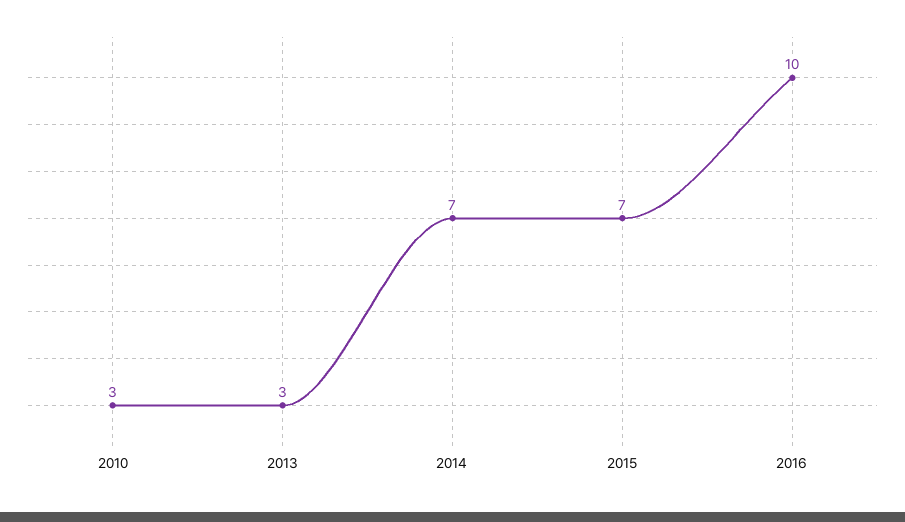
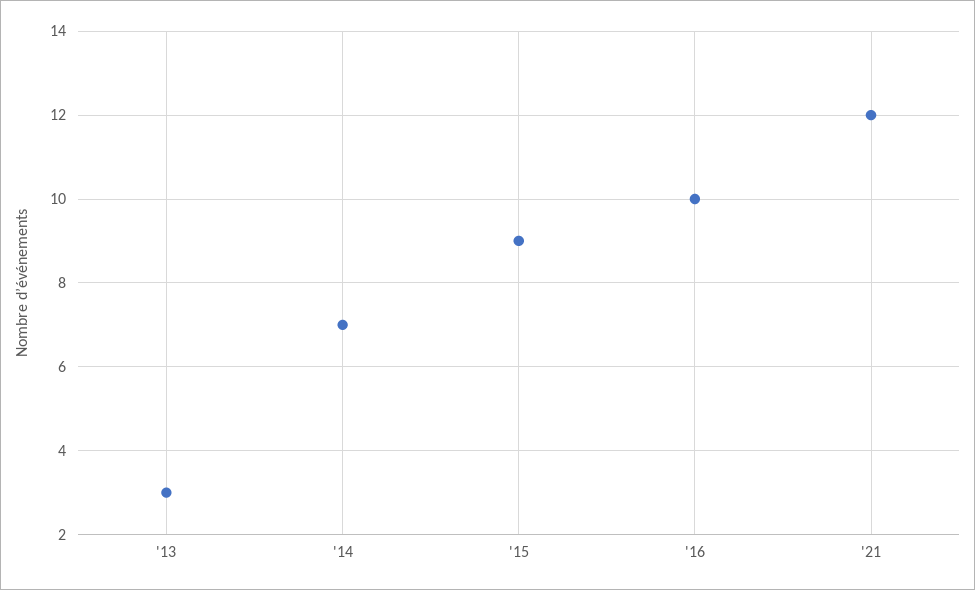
2010: 3 -> none
2015: 7 -> 9
'21: none -> 12

